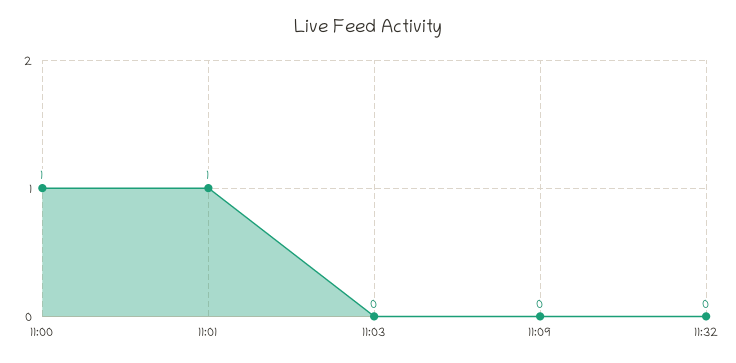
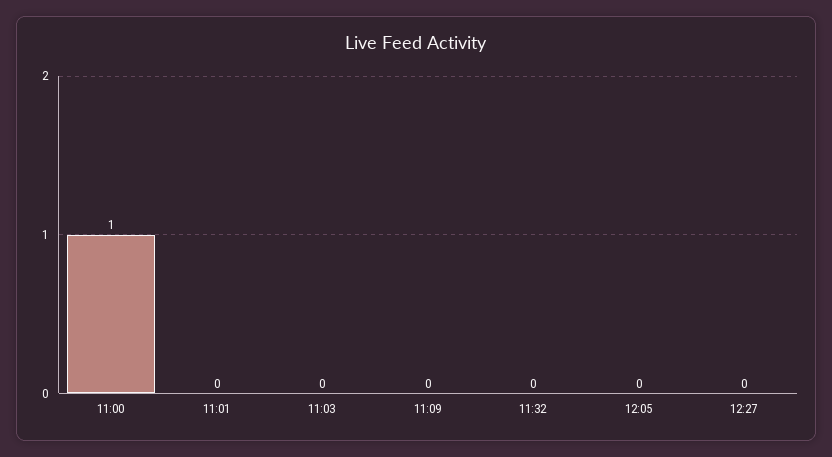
11:01: 1 -> 0
12:05: none -> 0
12:27: none -> 0

